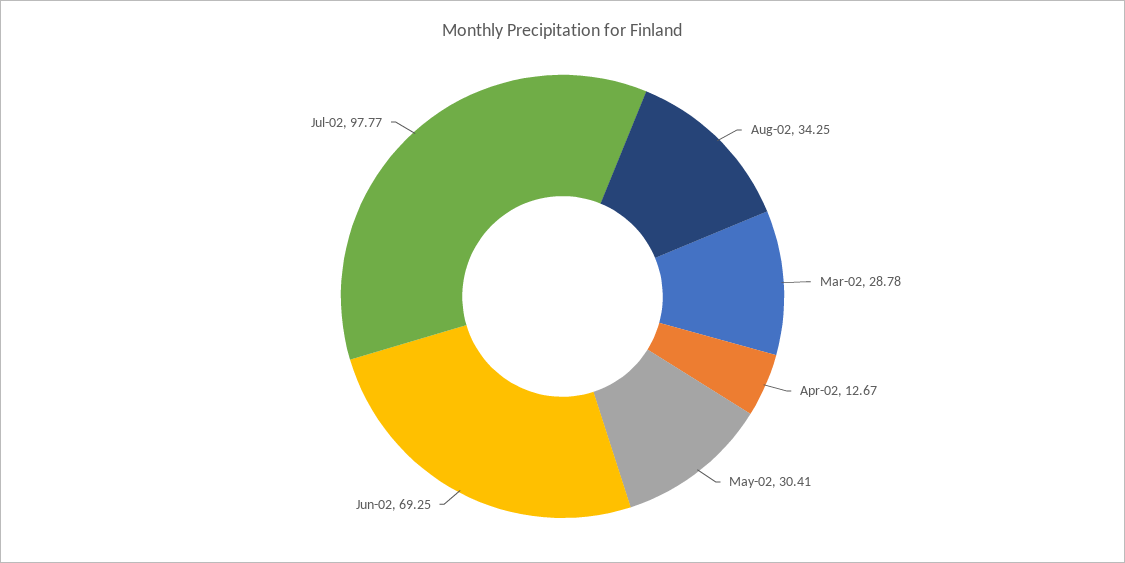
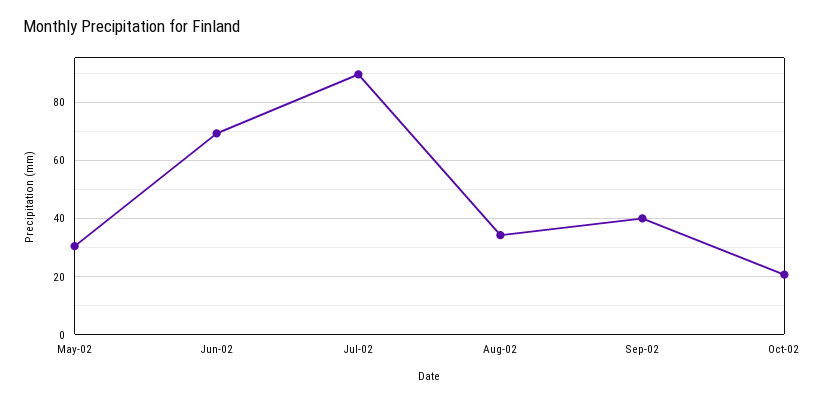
Mar-02: 28.78 -> none
Apr-02: 12.67 -> none
Jul-02: 97.77 -> 90
Sep-02: none -> 40
Oct-02: none -> 20

